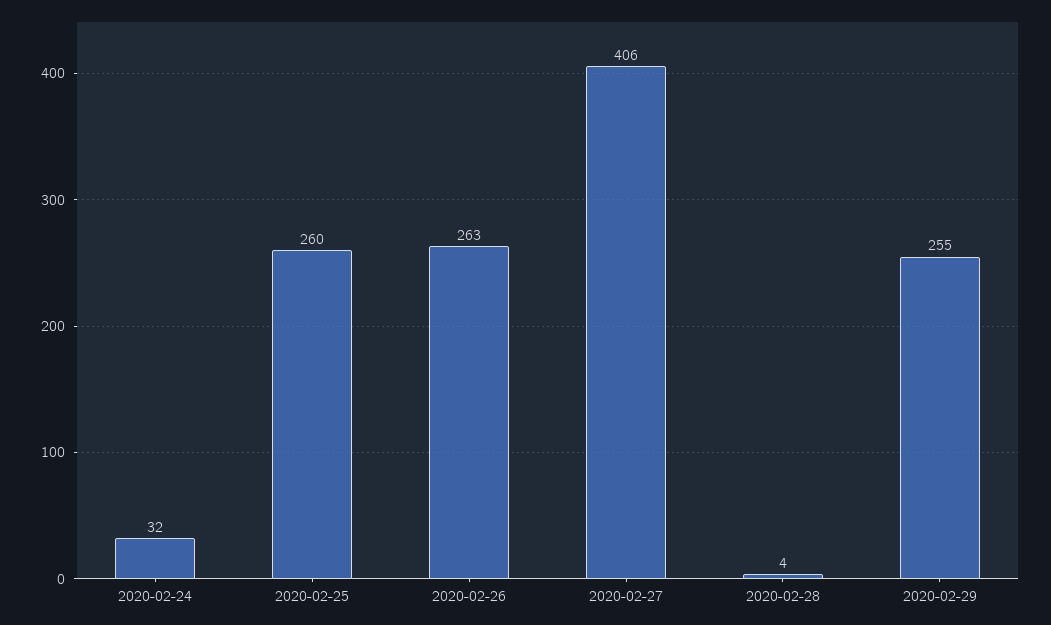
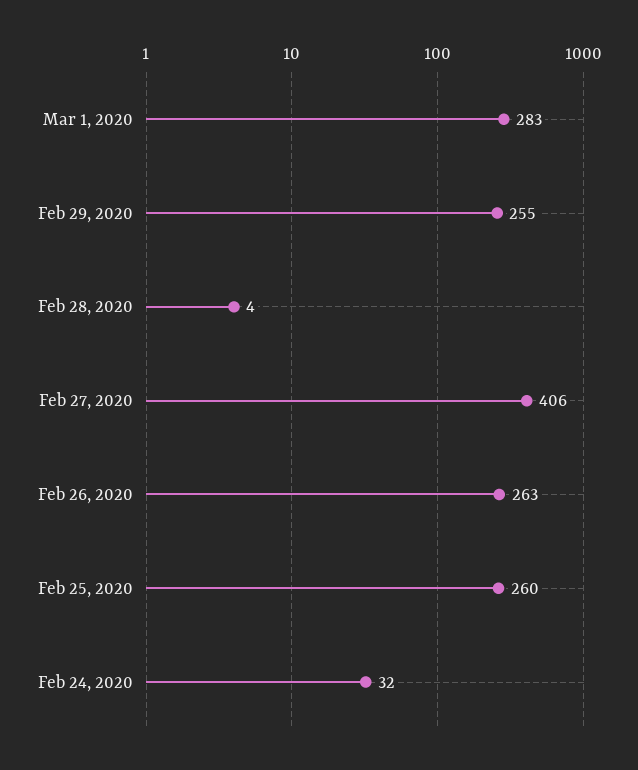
Mar 1, 2020: none -> 283

